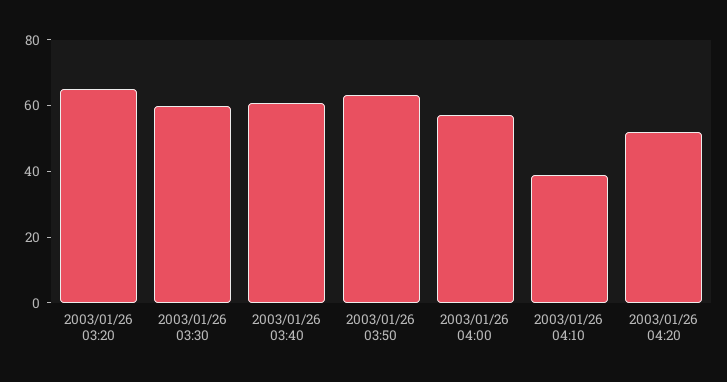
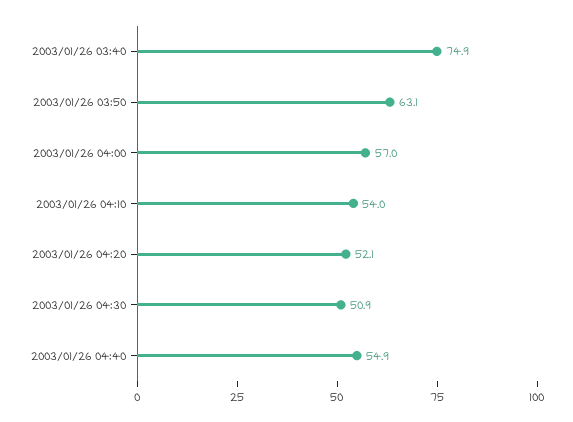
2003/01/26 03:20: 65 -> none
2003/01/26 03:30: 60 -> none
2003/01/26 03:40: 60 -> 74.9
2003/01/26 04:10: 40 -> 54
2003/01/26 04:30: none -> 50.9
2003/01/26 04:40: none -> 54.9

